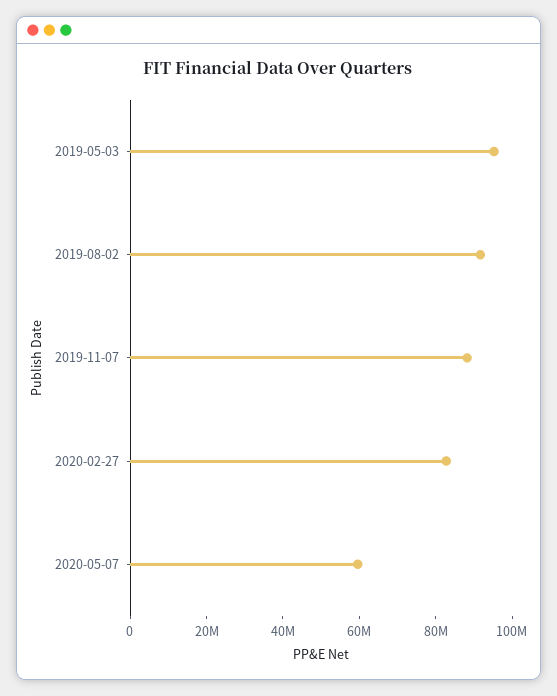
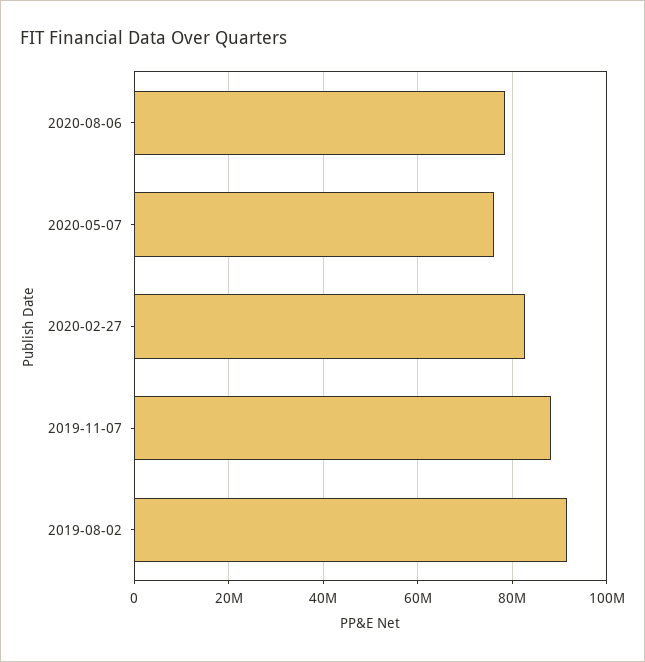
2019-05-03: 95000000 -> none
2020-05-07: 60000000 -> 76000000
2020-08-06: none -> 78000000

